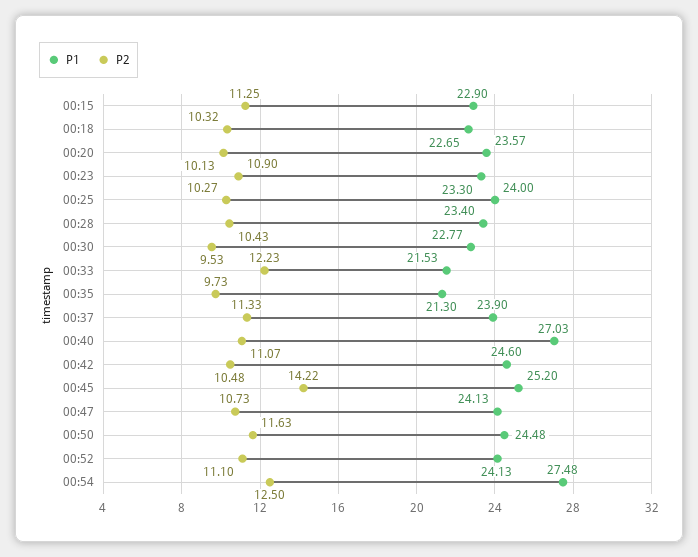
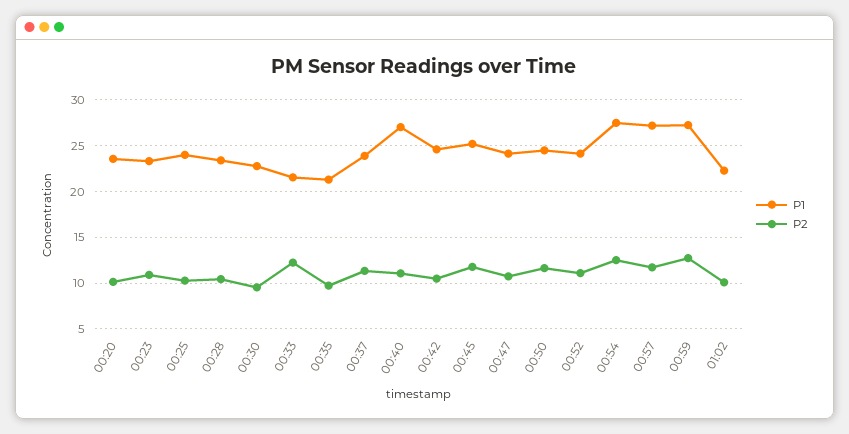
P1, 00:15: 22.9 -> none
P2, 00:15: 11.25 -> none
P1, 00:18: 22.65 -> none
P2, 00:18: 10.32 -> none
P2, 00:45: 14.22 -> 12
P1, 00:57: none -> 27
P2, 00:57: none -> 12
P1, 00:59: none -> 27
P2, 00:59: none -> 13
P1, 01:02: none -> 22
P2, 01:02: none -> 10

